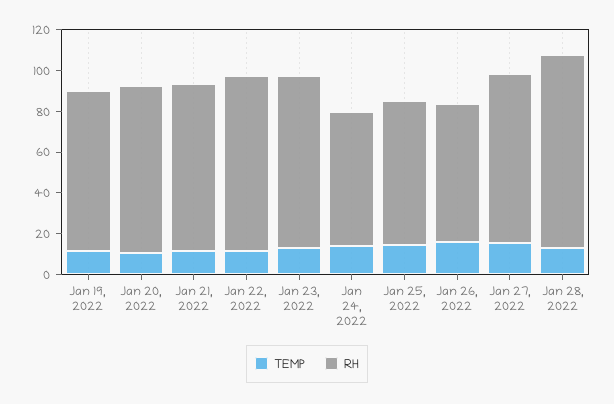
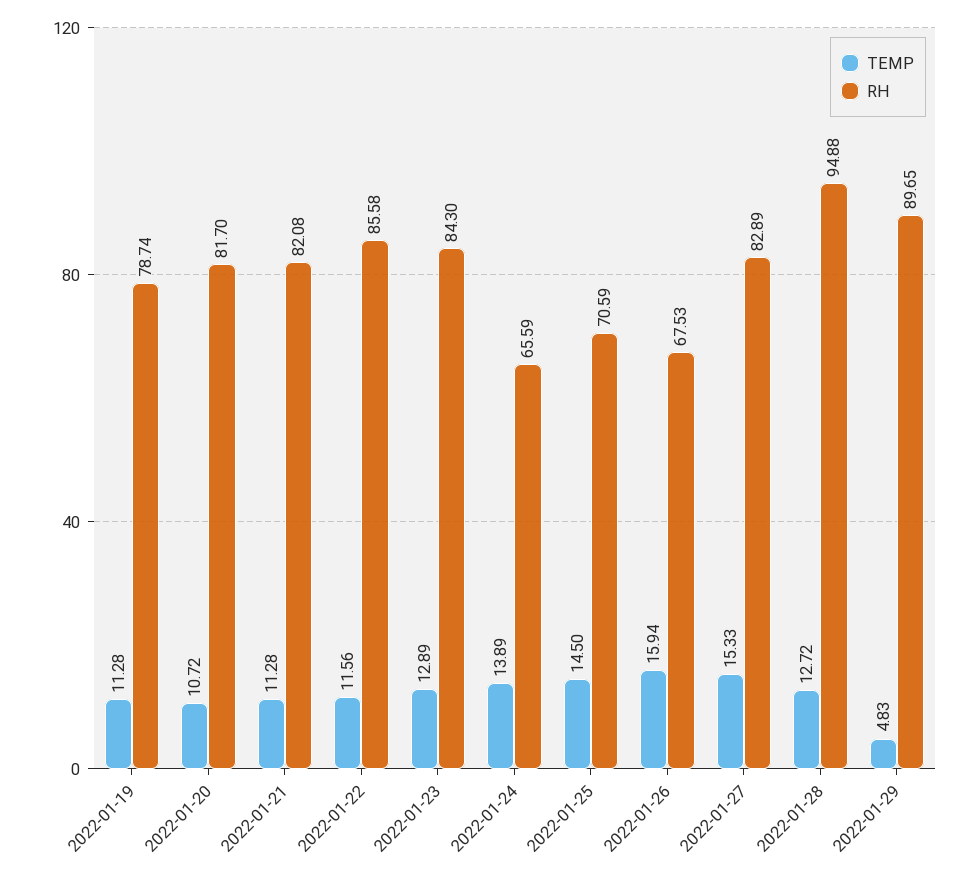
TEMP, 2022-01-29: none -> 4.83
RH, 2022-01-29: none -> 89.65

